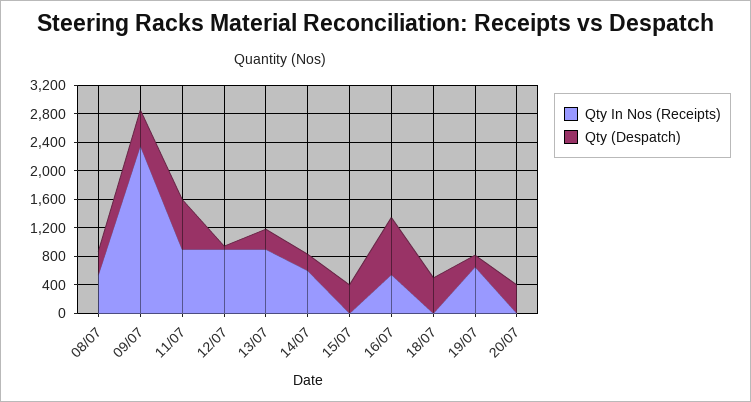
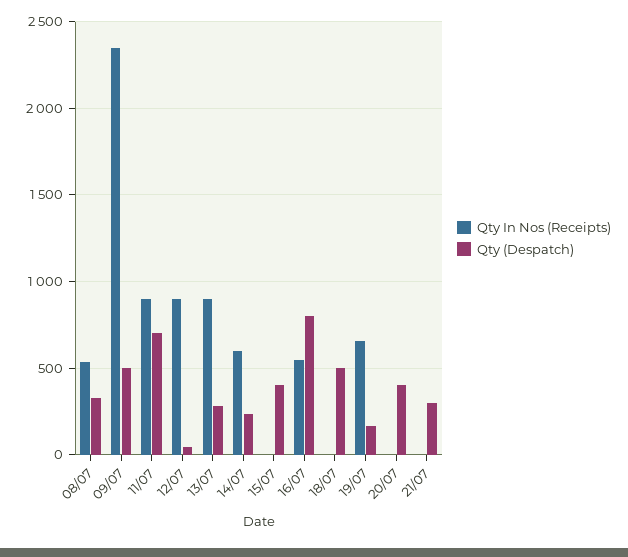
Qty In Nos (Receipts), 21/07: none -> 0
Qty (Despatch), 21/07: none -> 300

